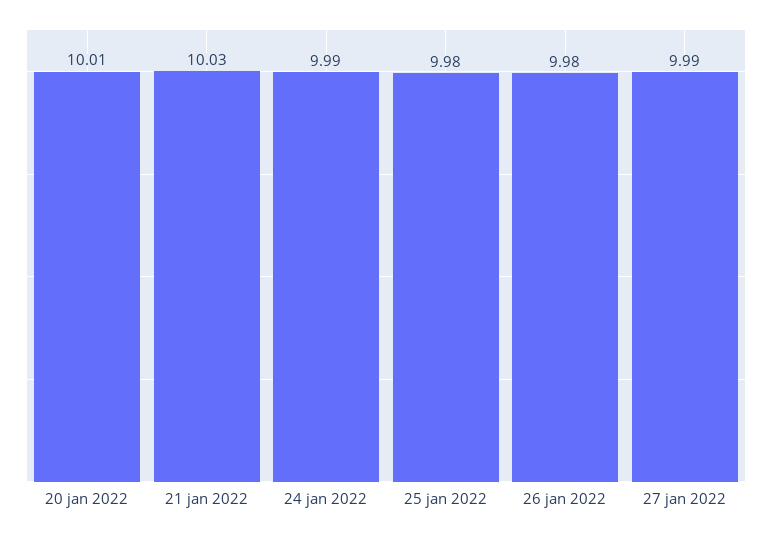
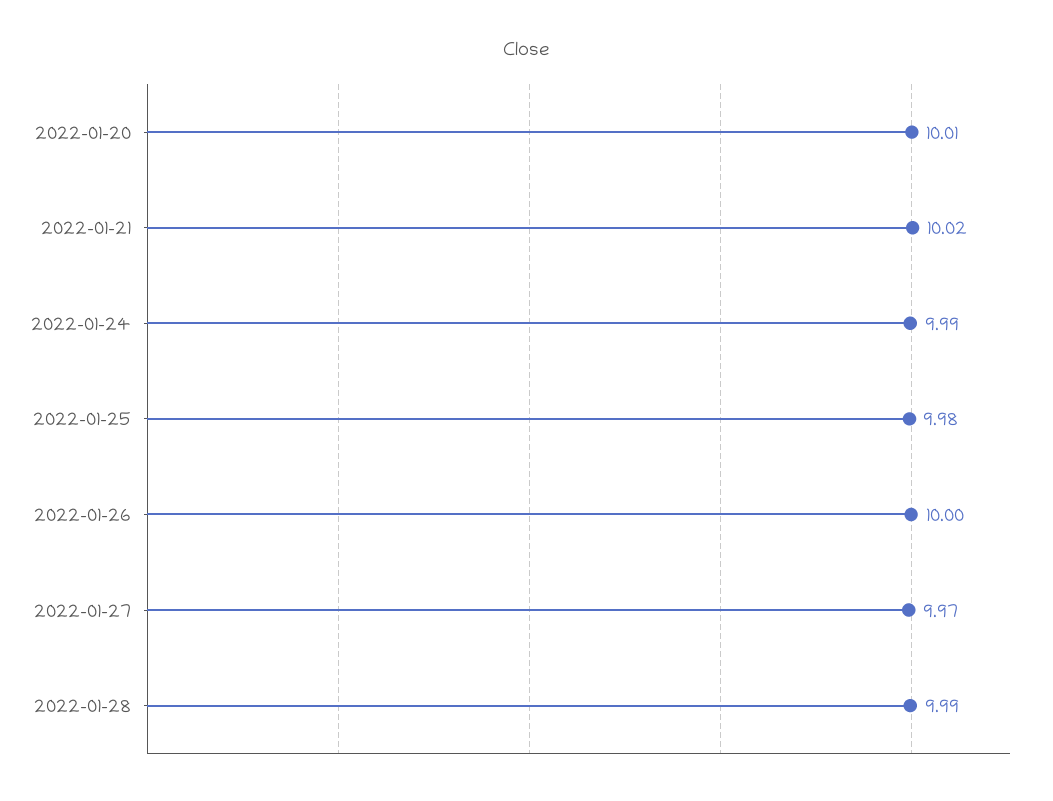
21 jan 2022: 10.03 -> 10.02
26 jan 2022: 9.98 -> 10
27 jan 2022: 9.99 -> 9.97
2022-01-28: none -> 9.99

